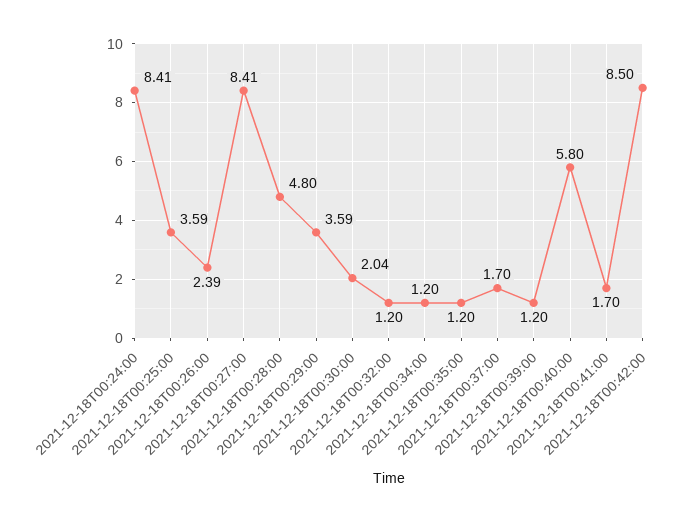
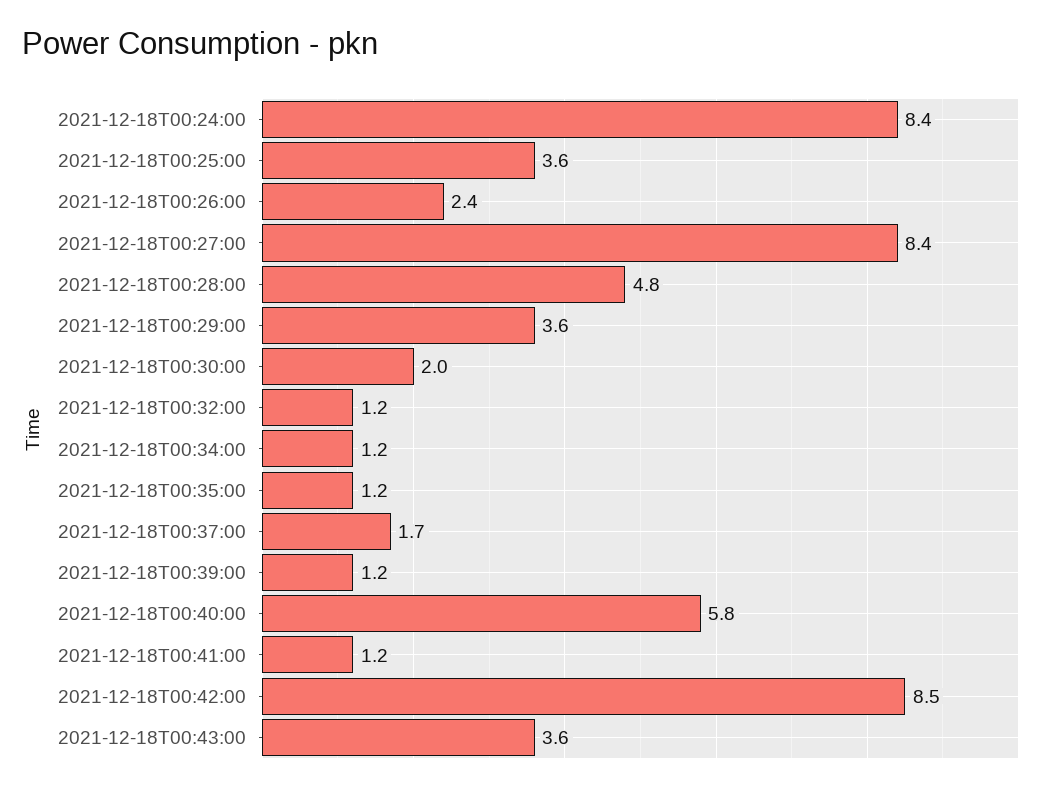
2021-12-18T00:41:00: 1.7 -> 1.2
2021-12-18T00:43:00: none -> 3.6

